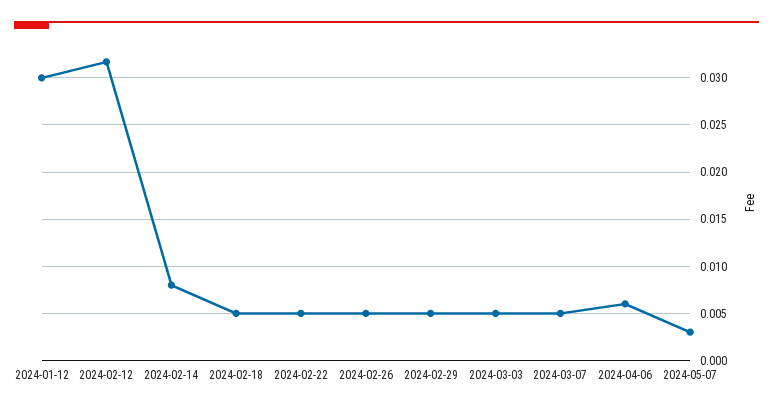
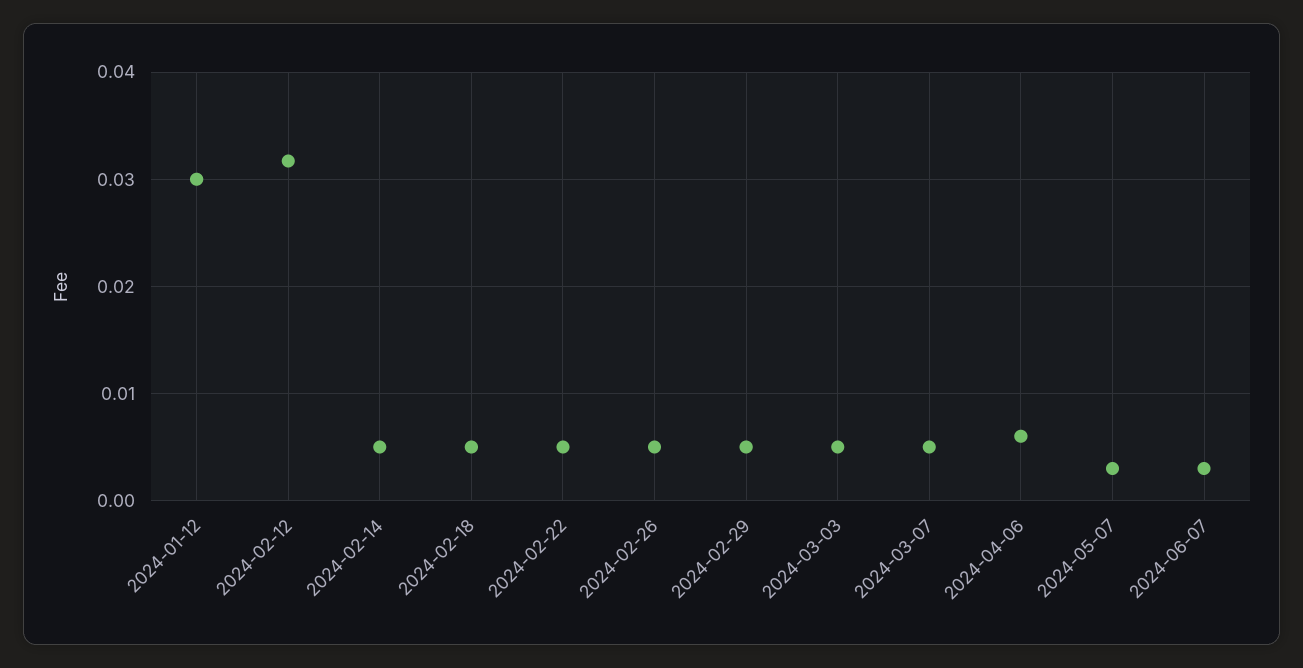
2024-02-14: 0.008 -> 0.005
2024-06-07: none -> 0.003

